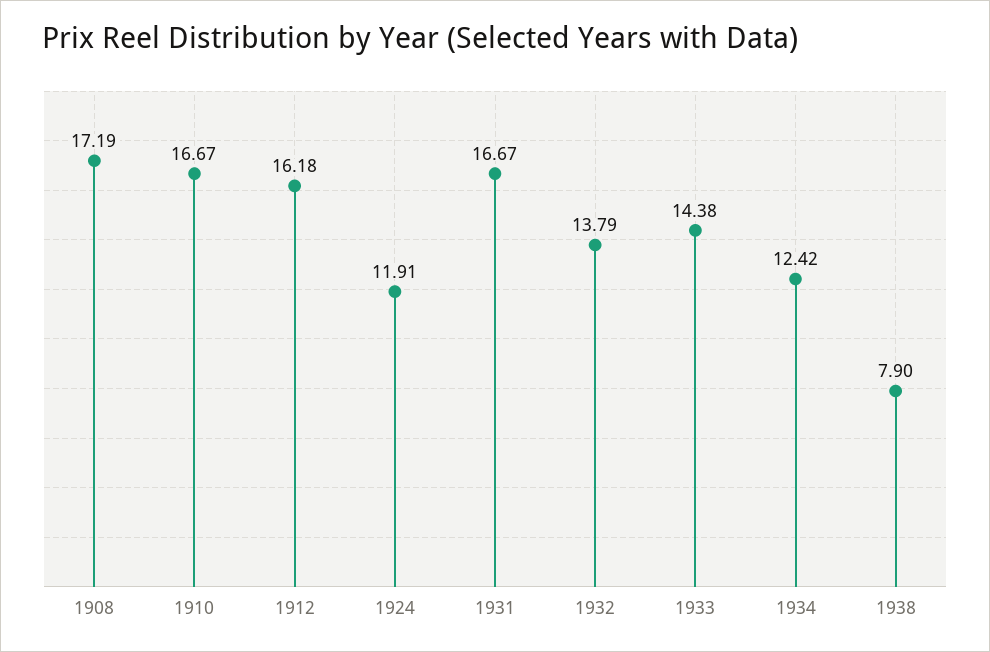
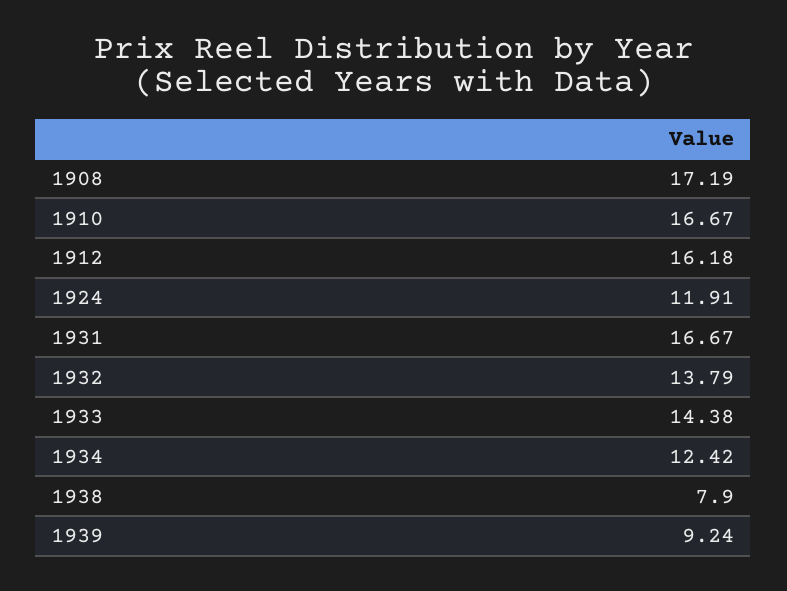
1939: none -> 9.24

